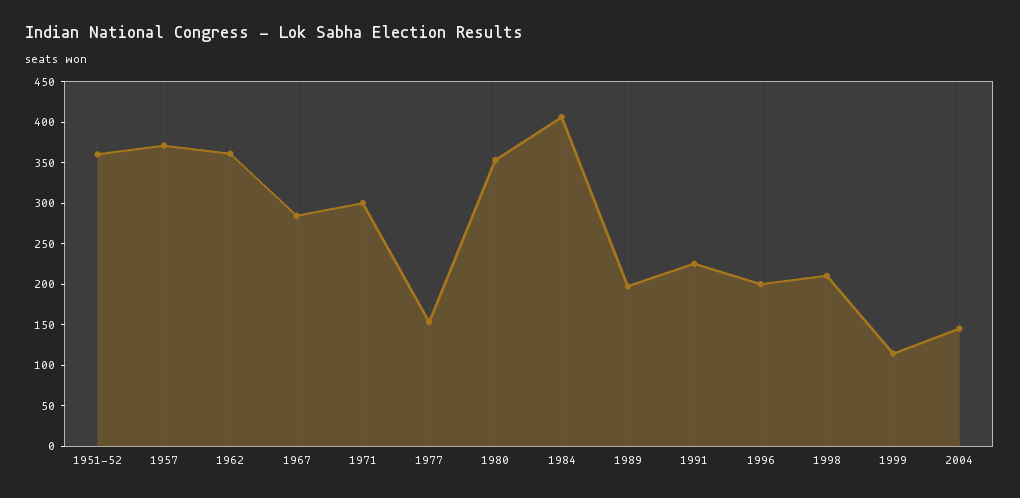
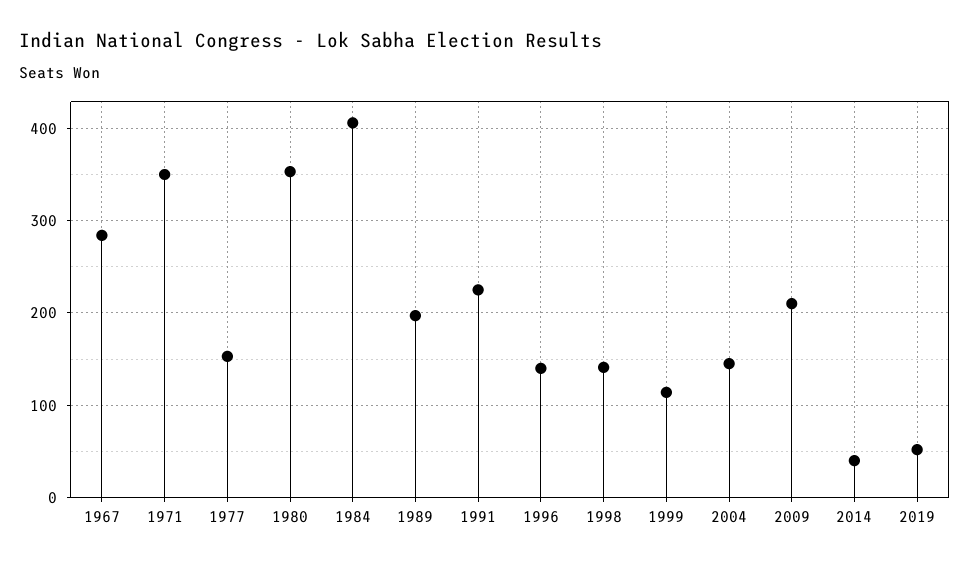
1951-52: 360 -> none
1957: 370 -> none
1962: 360 -> none
1971: 300 -> 350
1996: 200 -> 140
1998: 210 -> 140
2009: none -> 210
2014: none -> 40
2019: none -> 50

